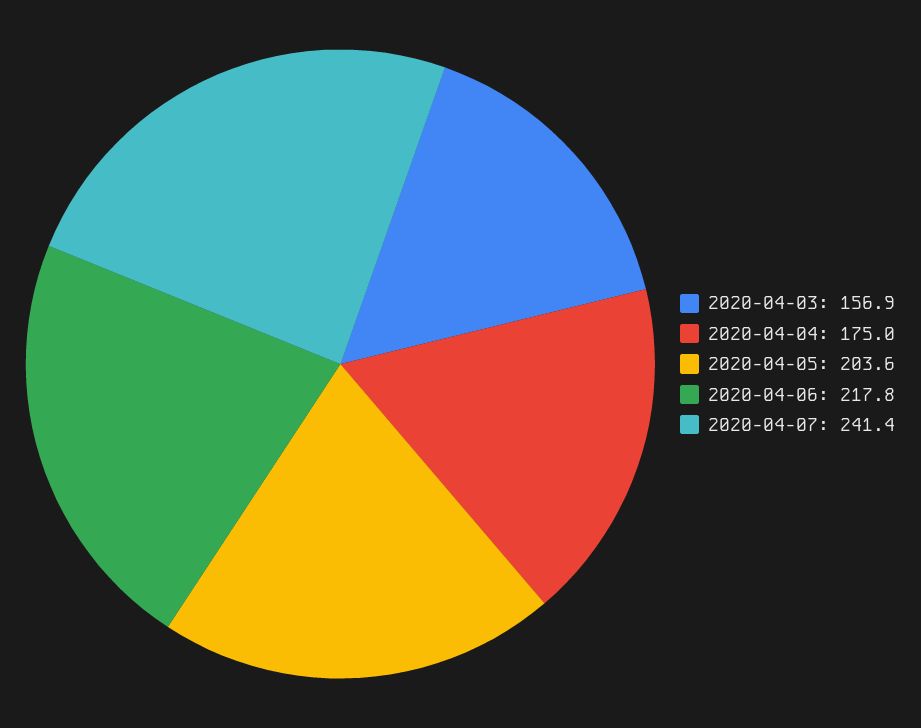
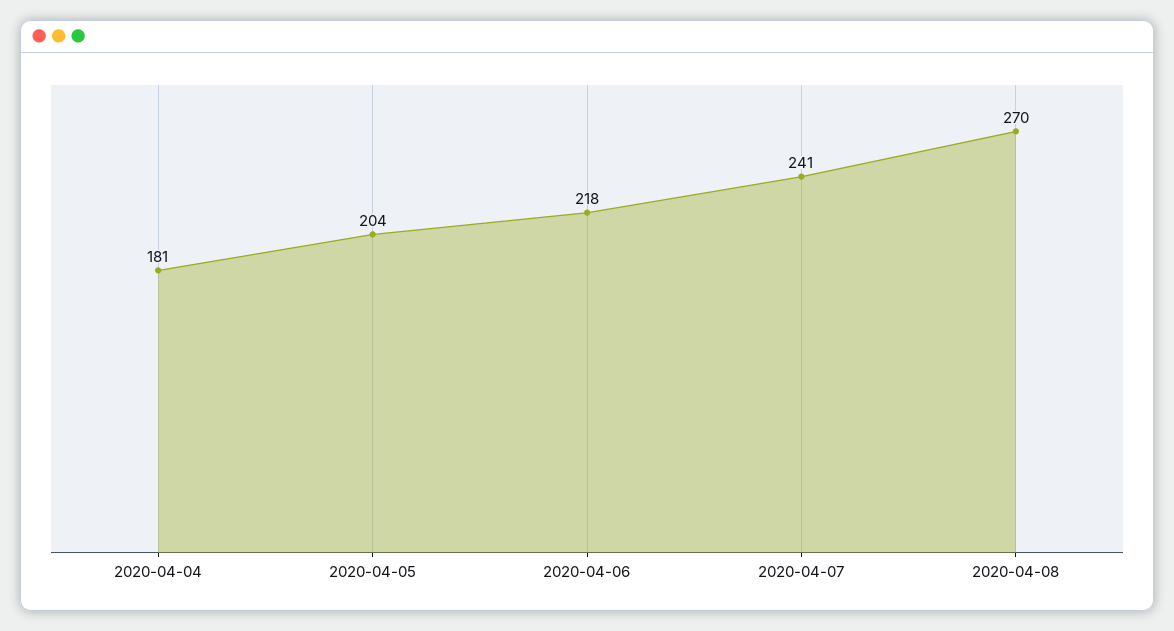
2020-04-03: 156.9 -> none
2020-04-04: 175 -> 181
2020-04-08: none -> 270

